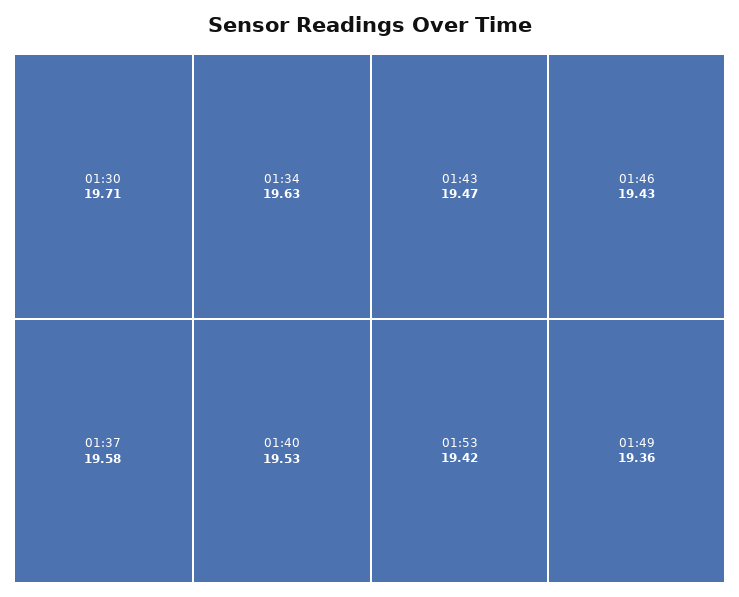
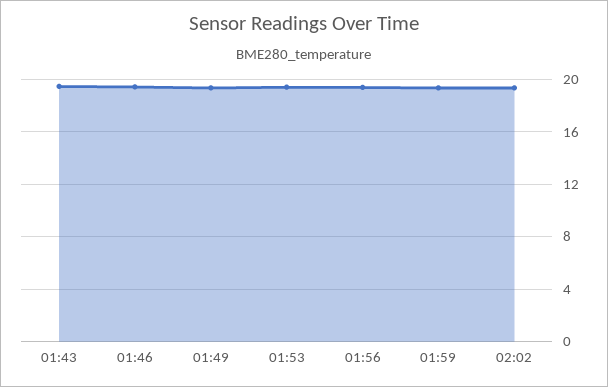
01:30: 19.71 -> none
01:34: 19.63 -> none
01:37: 19.58 -> none
01:40: 19.53 -> none
01:56: none -> 19.5
01:59: none -> 19.5
02:02: none -> 19.5

